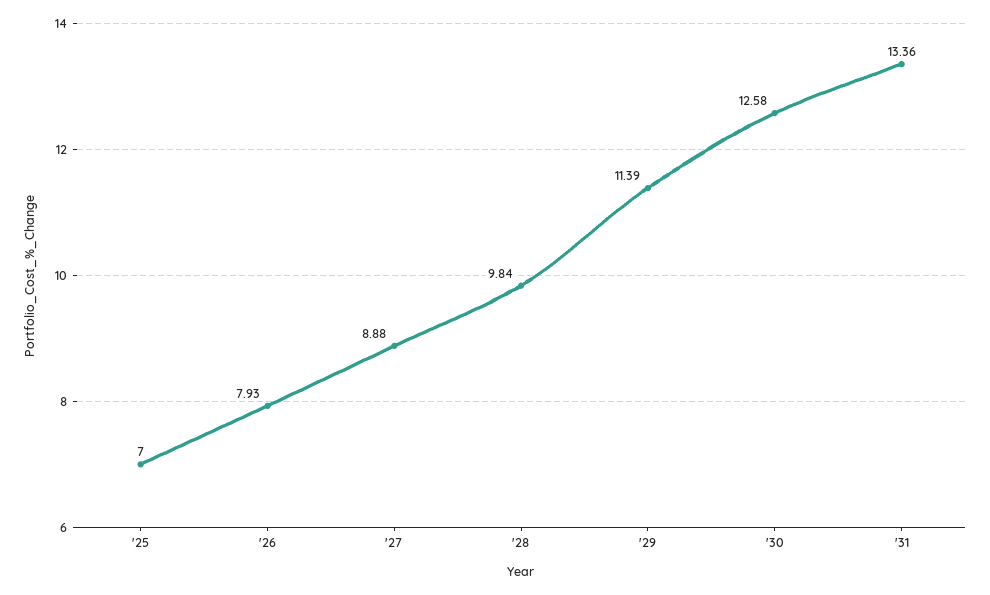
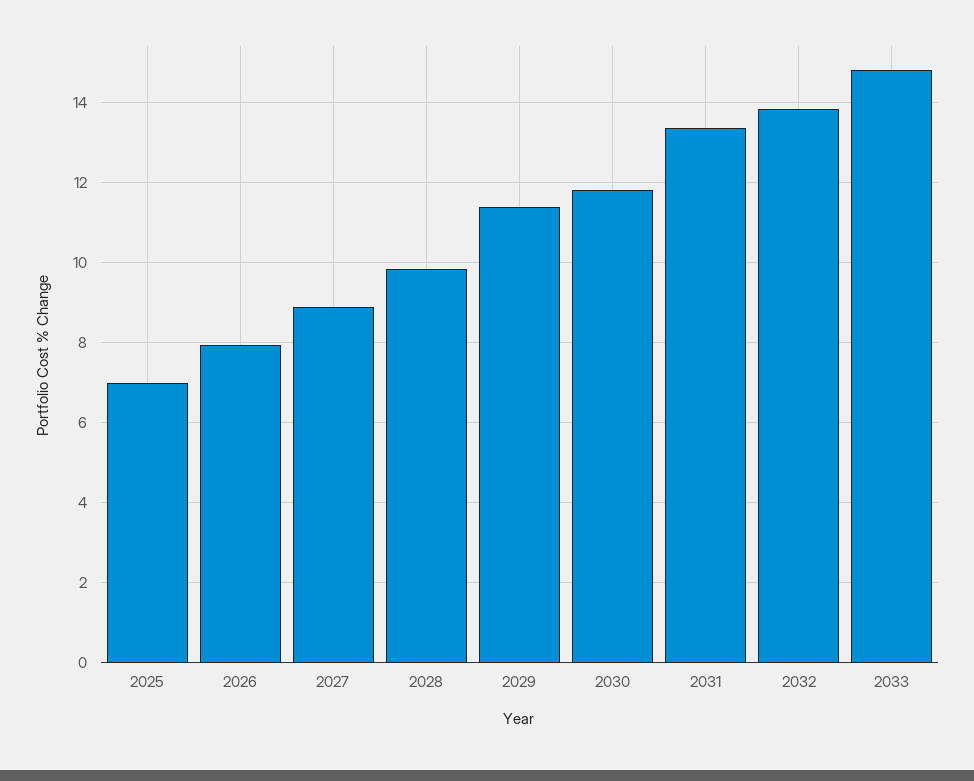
'30: 12.58 -> 11.8
2032: none -> 13.8
2033: none -> 14.8

